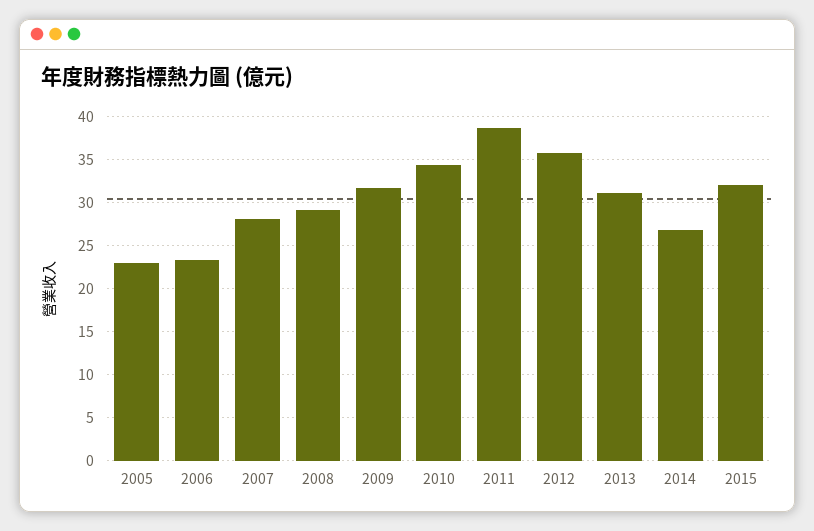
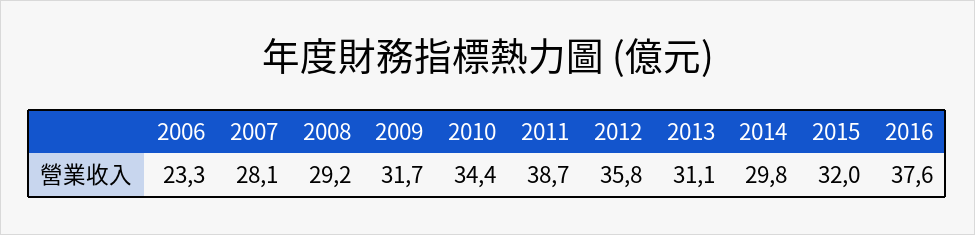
2005: 23 -> none
2014: 27 -> 29.8
2016: none -> 37.6

